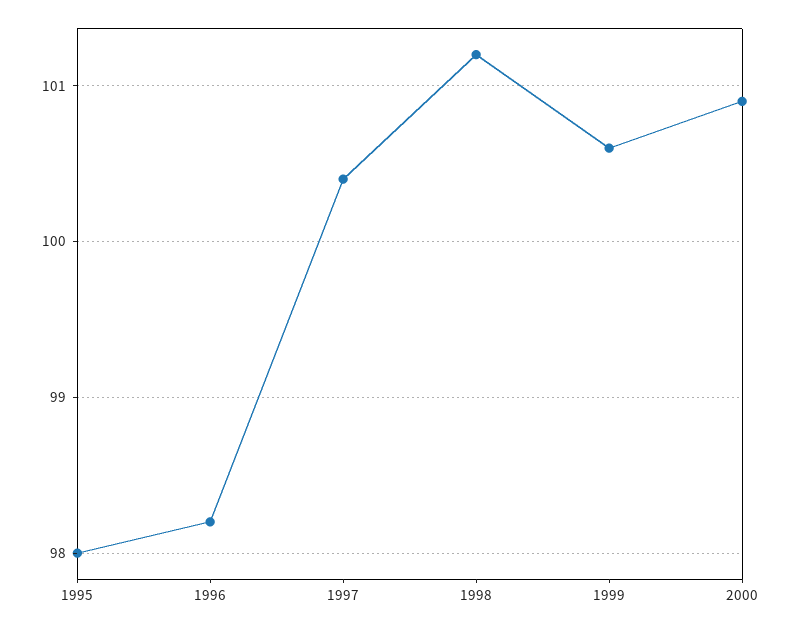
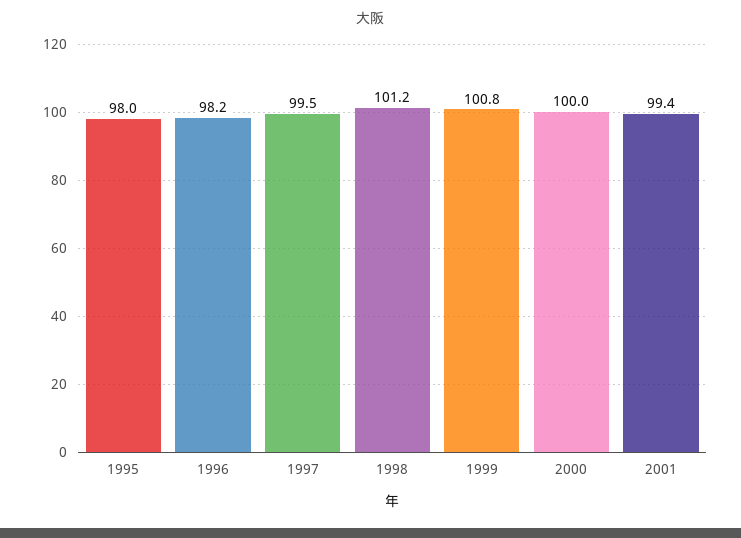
1997: 100.4 -> 99.5
1999: 100.6 -> 100.8
2000: 100.9 -> 100
2001: none -> 99.4

